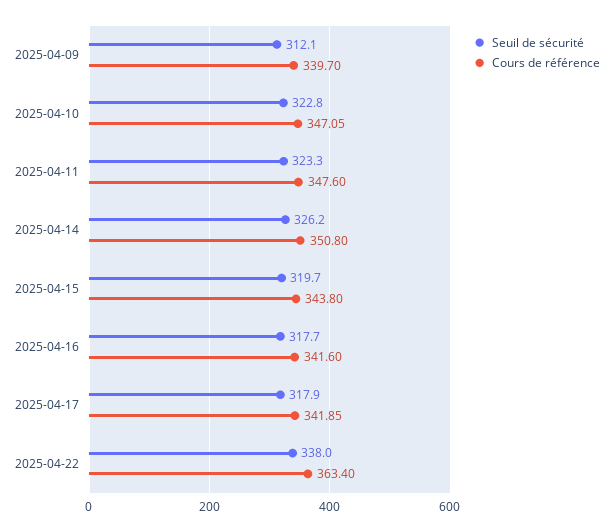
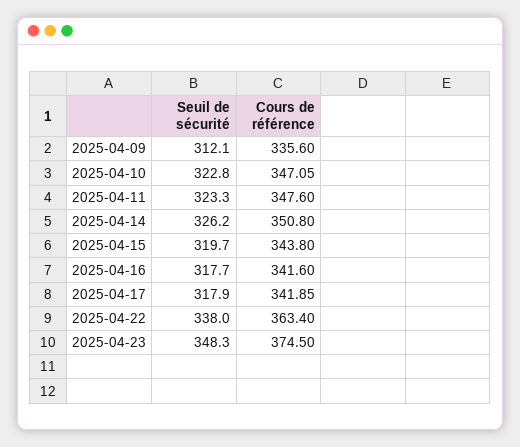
Cours de référence, 2025-04-09: 339.7 -> 335.6
Seuil de sécurité, 2025-04-23: none -> 348.3
Cours de référence, 2025-04-23: none -> 374.5

